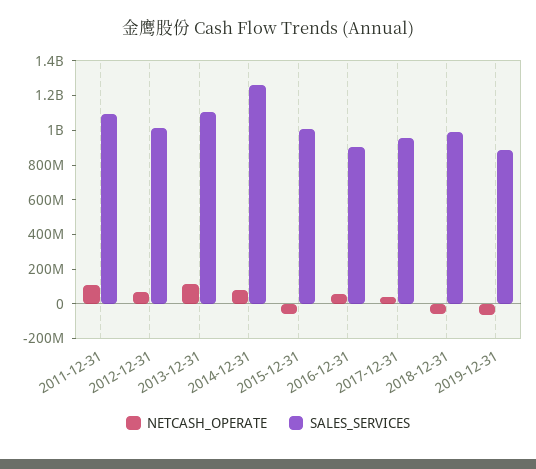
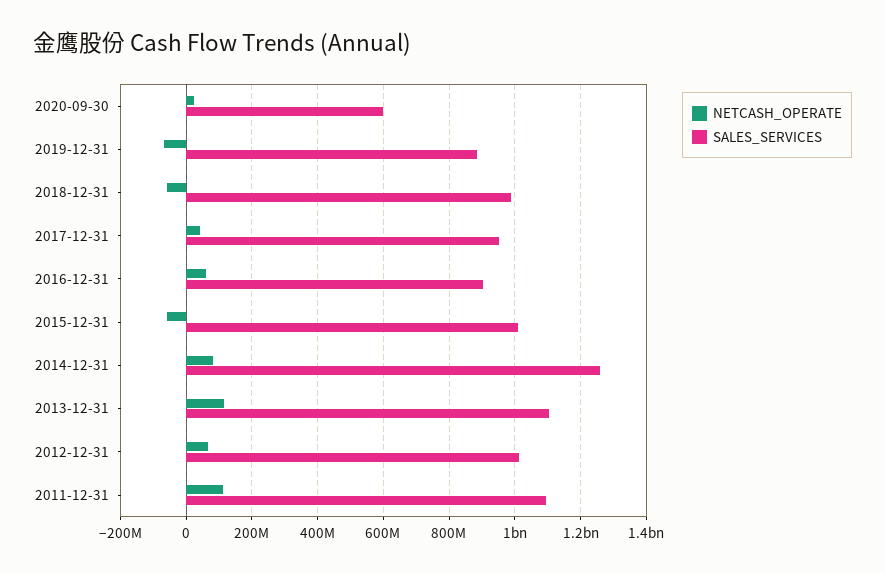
NETCASH_OPERATE, 2020-09-30: none -> 20000000
SALES_SERVICES, 2020-09-30: none -> 600000000

